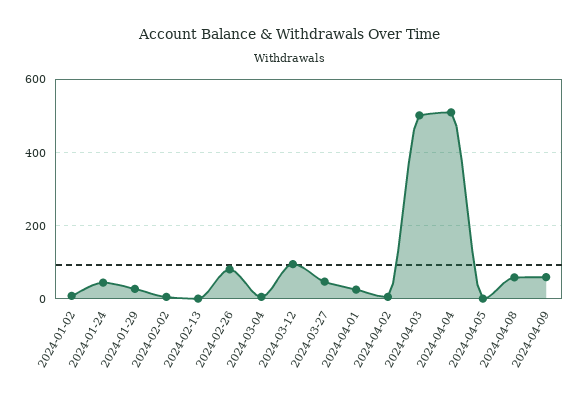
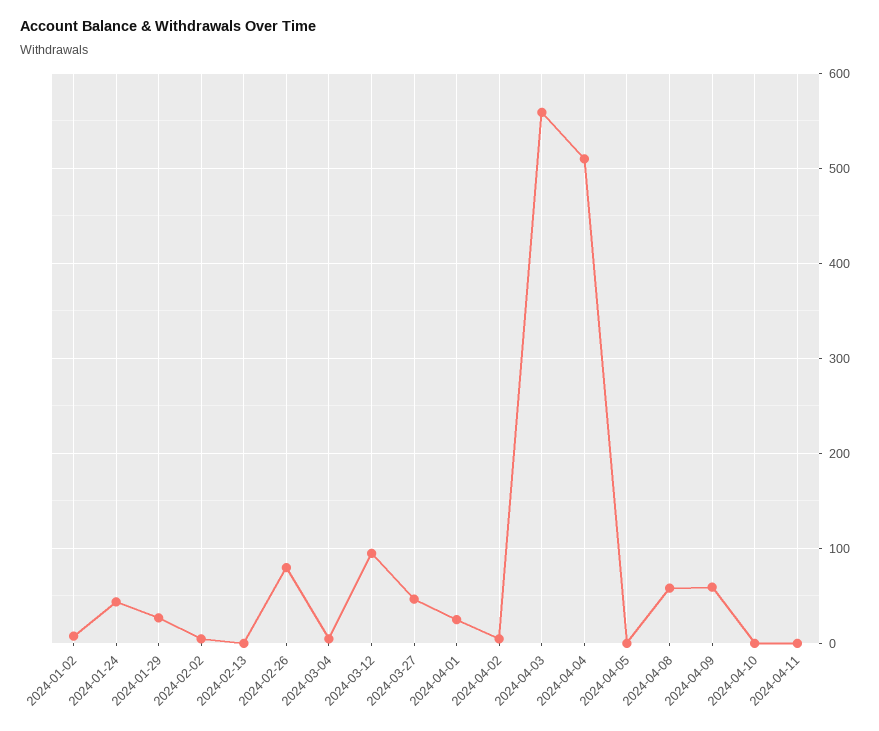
2024-04-03: 500 -> 560
2024-04-10: none -> 0
2024-04-11: none -> 0

